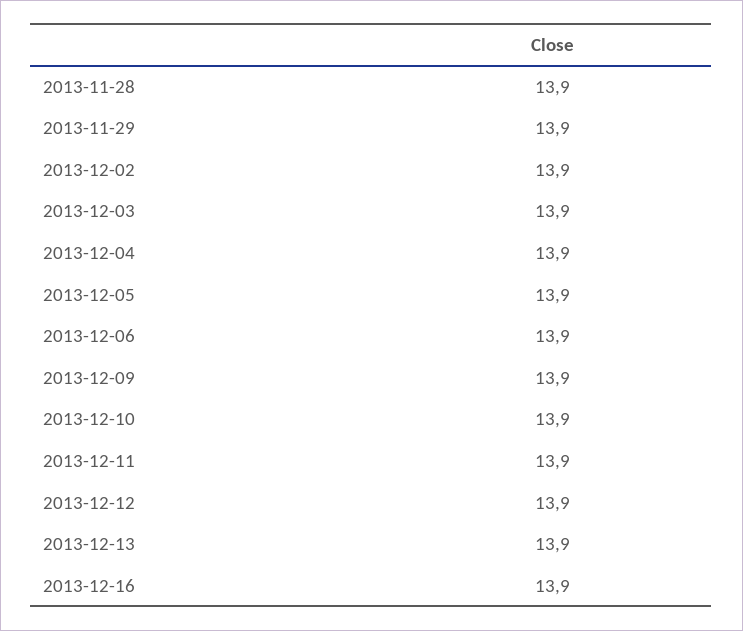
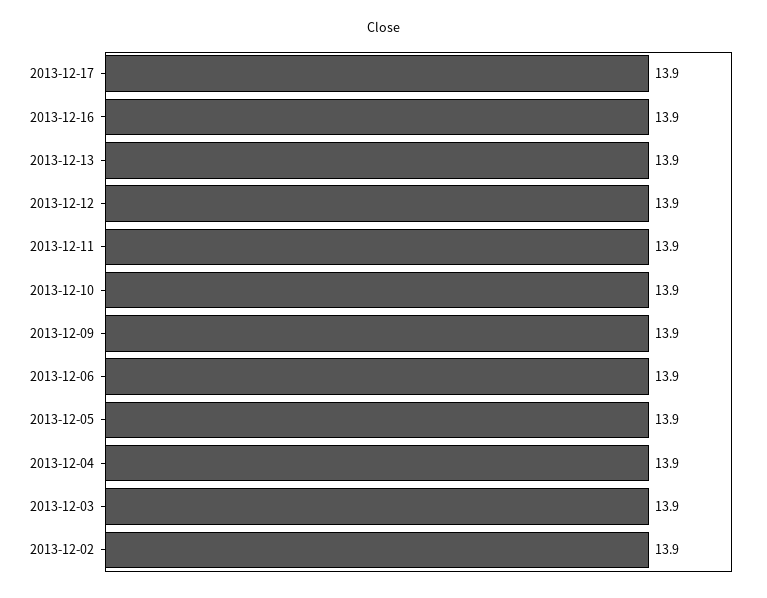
2013-11-28: 13.9 -> none
2013-11-29: 13.9 -> none
2013-12-17: none -> 13.9

